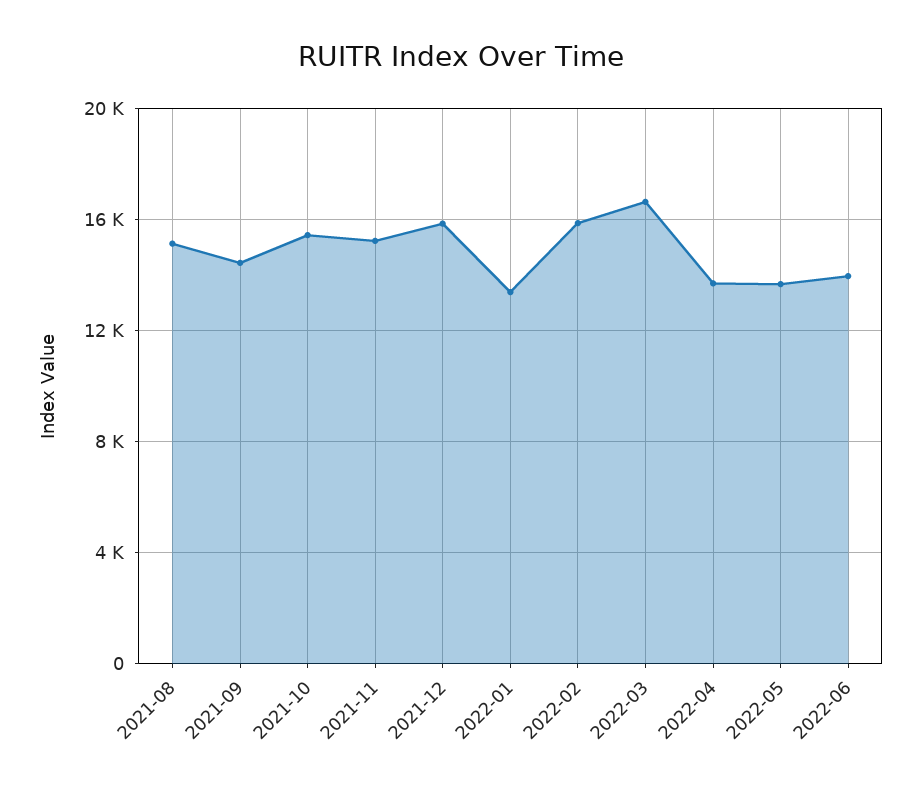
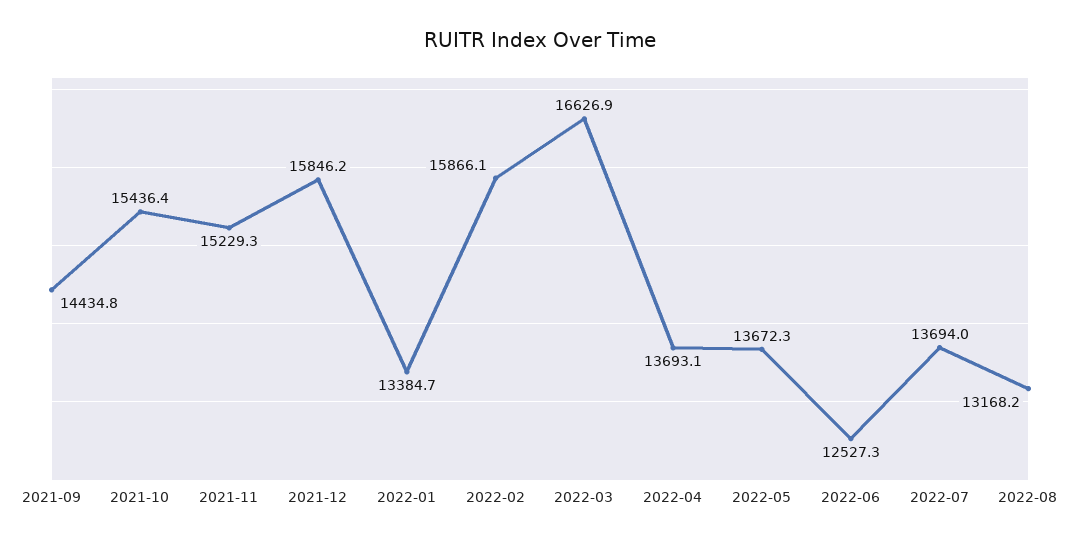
2021-08: 15000 -> none
2022-06: 14000 -> 12527.3
2022-07: none -> 13694
2022-08: none -> 13168.2

